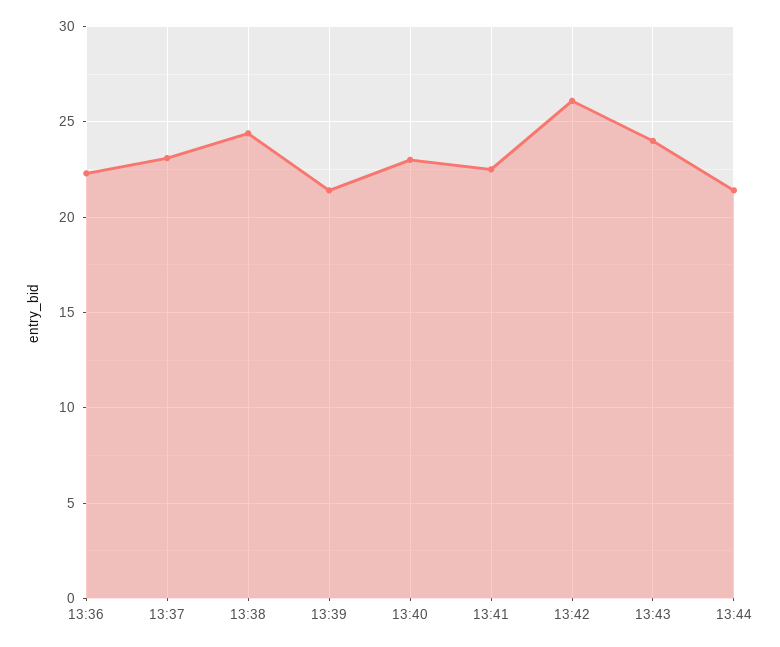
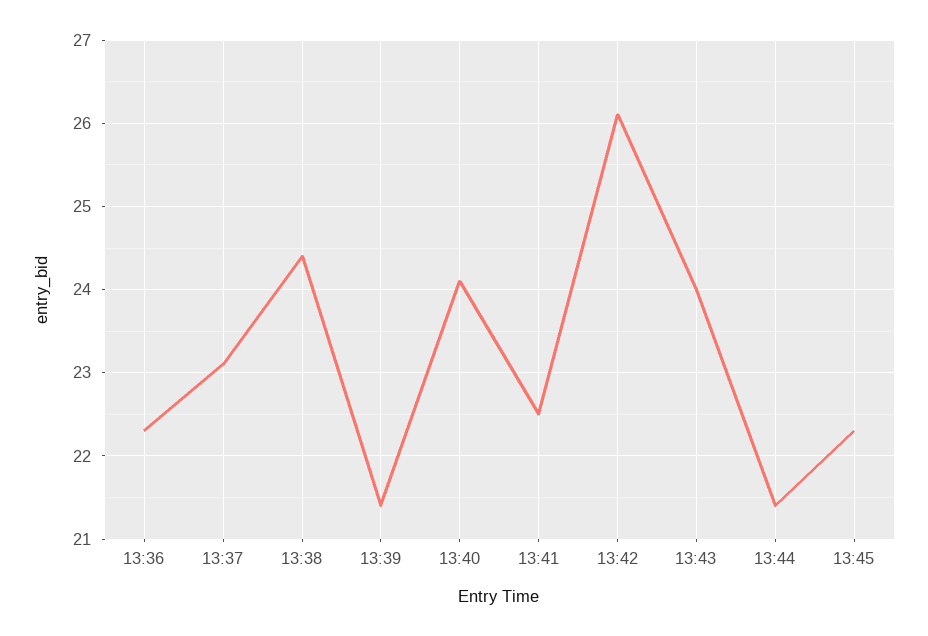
13:40: 23 -> 24.1
13:45: none -> 22.3

